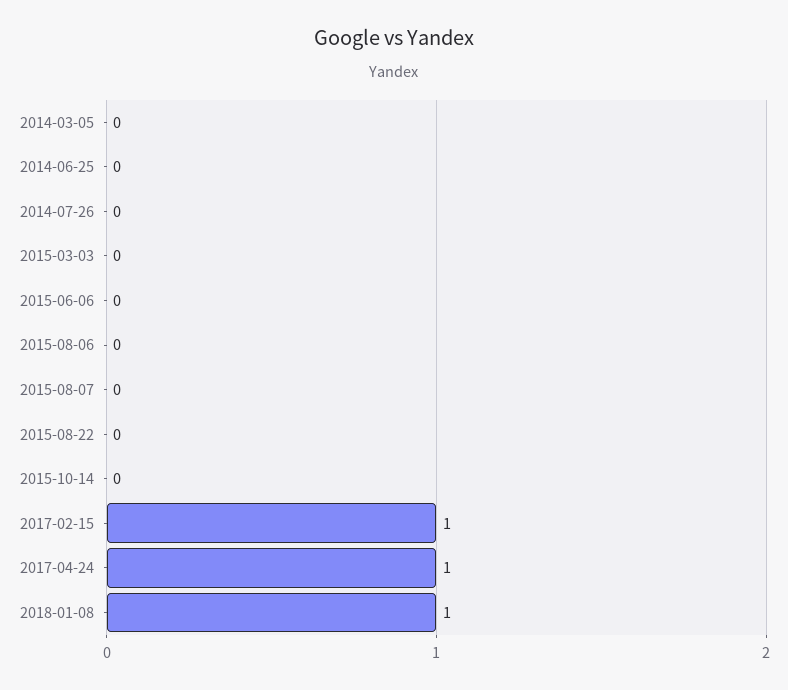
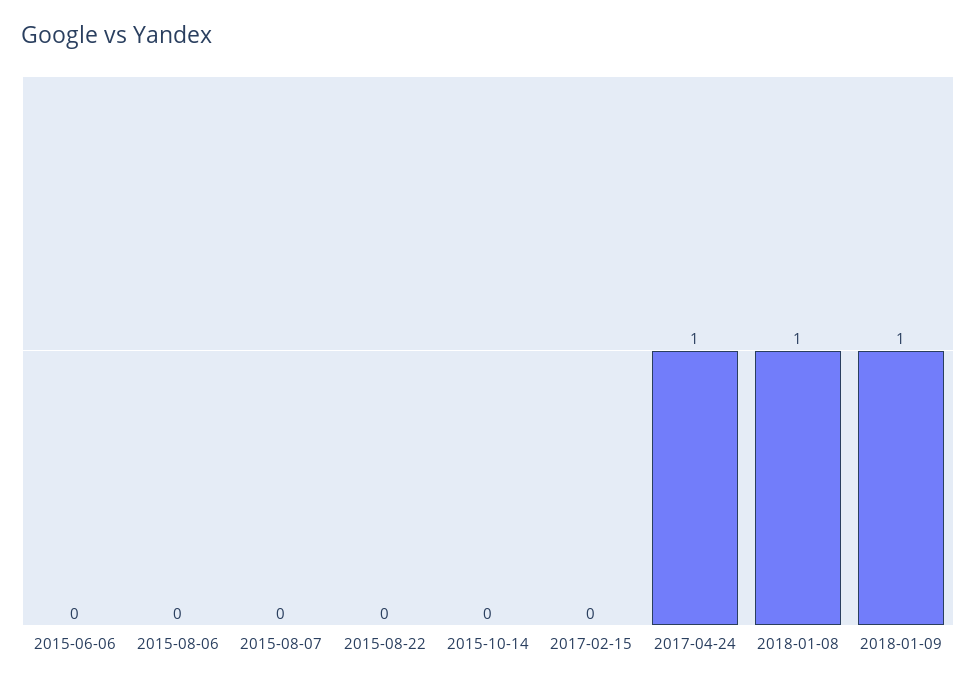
2014-03-05: 0 -> none
2014-06-25: 0 -> none
2014-07-26: 0 -> none
2015-03-03: 0 -> none
2017-02-15: 1 -> 0
2018-01-09: none -> 1

